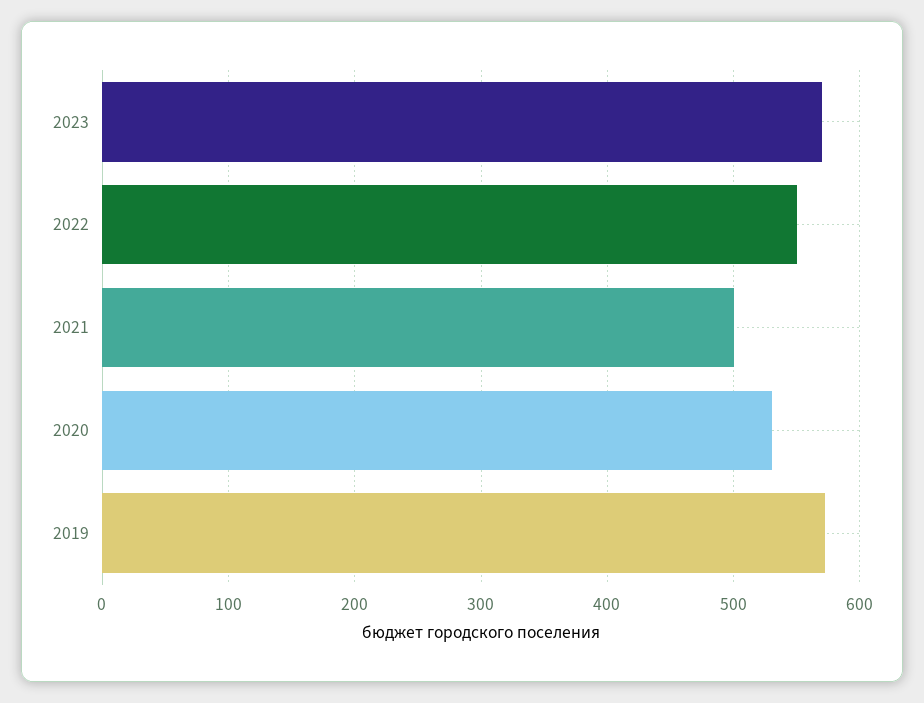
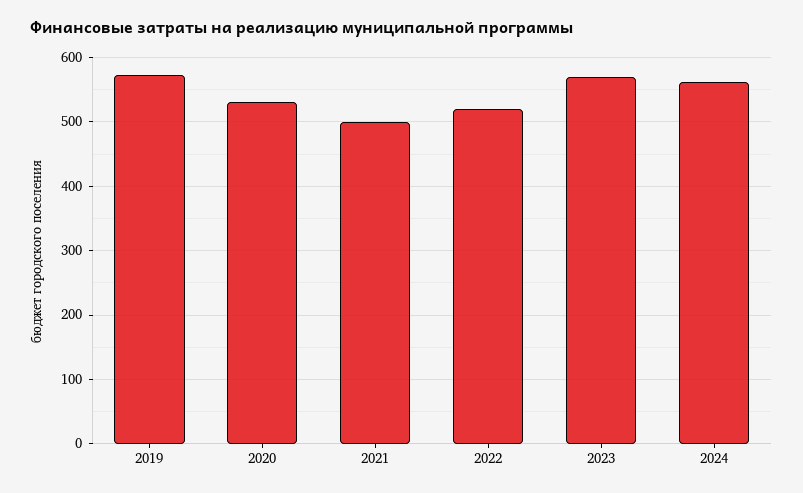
2022: 550 -> 520
2024: none -> 560

